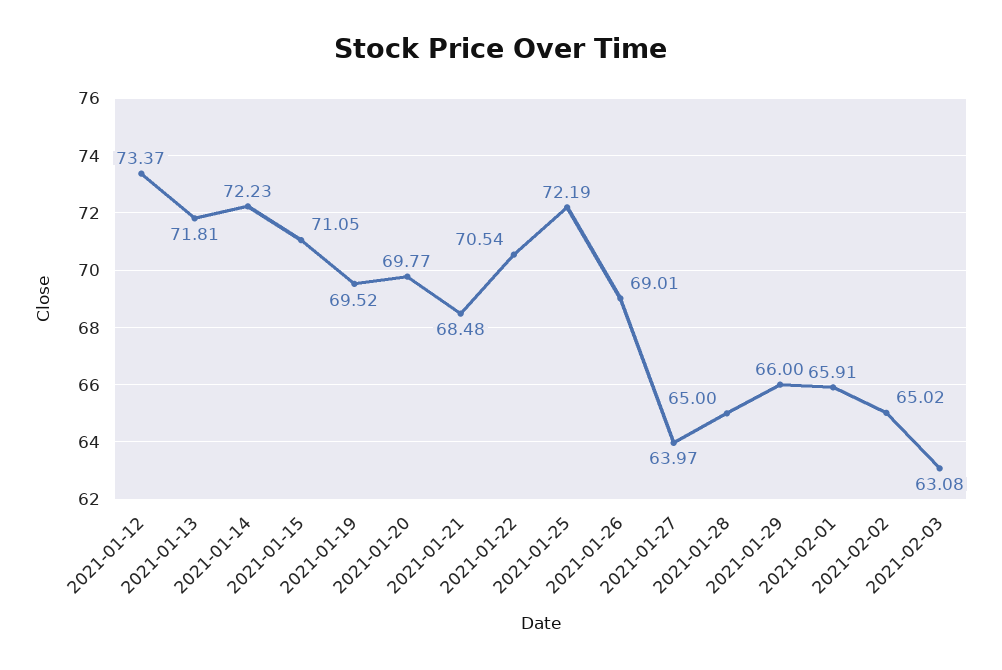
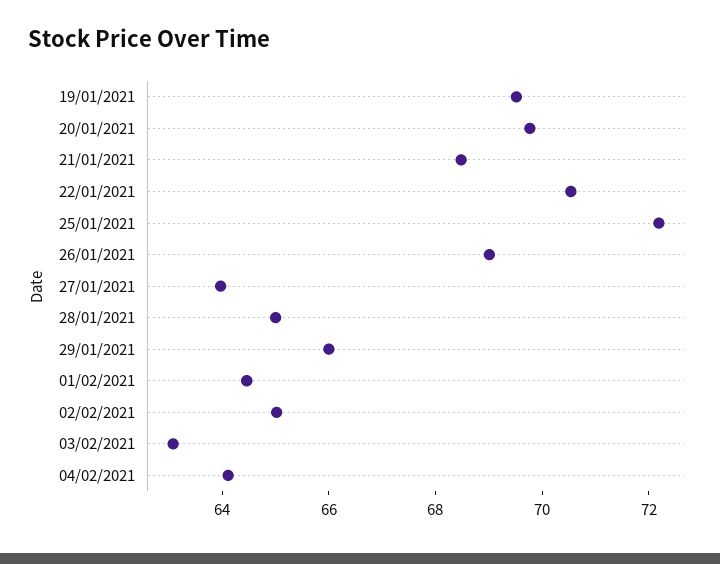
2021-01-12: 73.37 -> none
2021-01-13: 71.81 -> none
2021-01-14: 72.23 -> none
2021-01-15: 71.05 -> none
2021-02-01: 65.91 -> 64.5
04/02/2021: none -> 64

